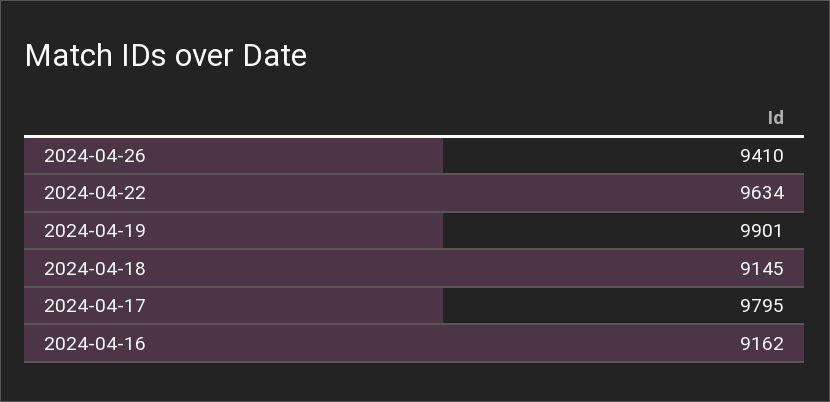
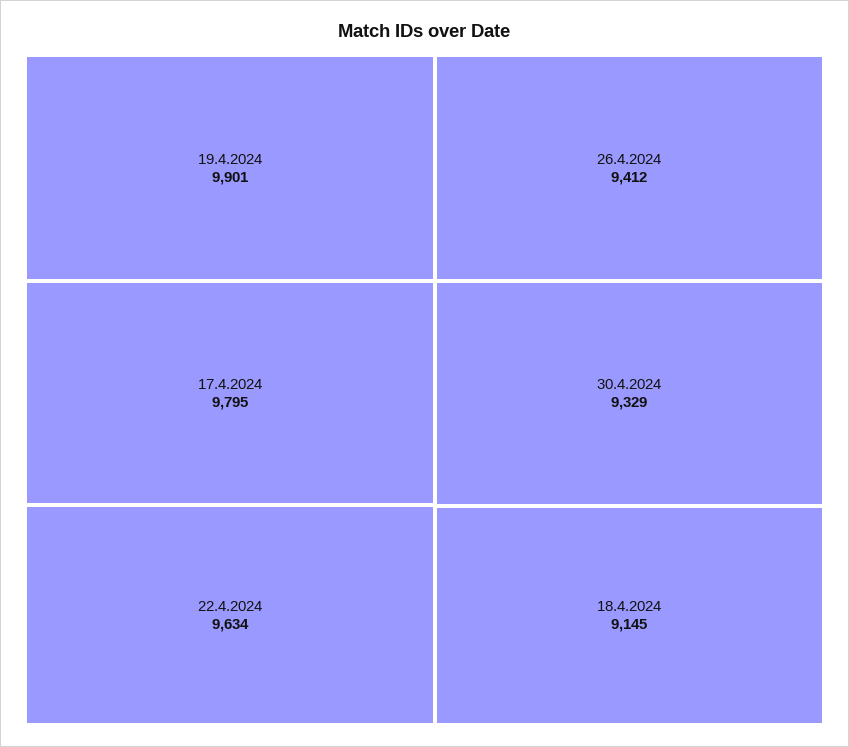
2024-04-26: 9410 -> 9412
2024-04-16: 9162 -> none
30.4.2024: none -> 9329

